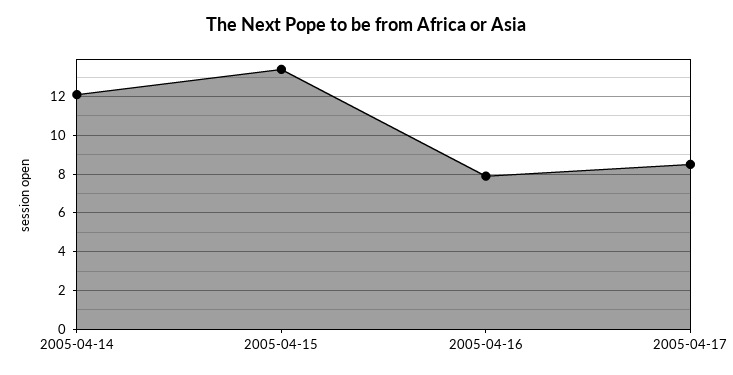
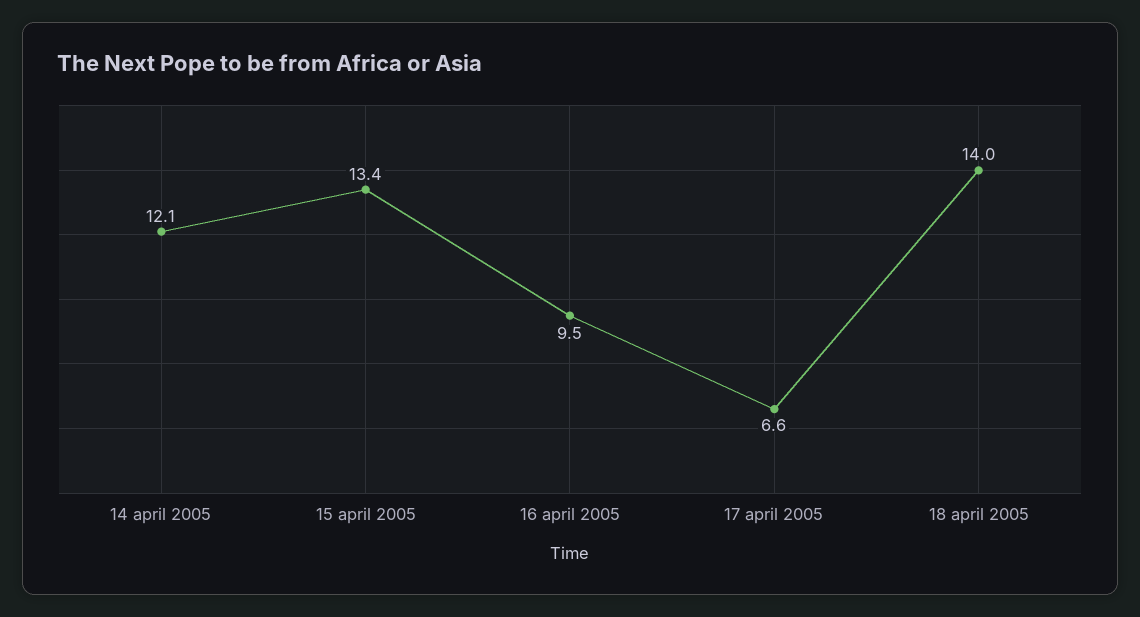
2005-04-16: 8 -> 9.5
2005-04-17: 8.5 -> 6.6
18 april 2005: none -> 14

